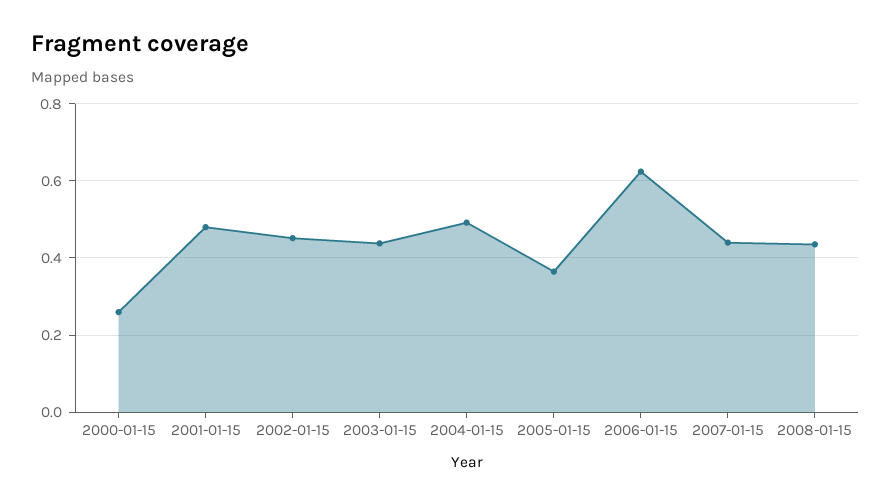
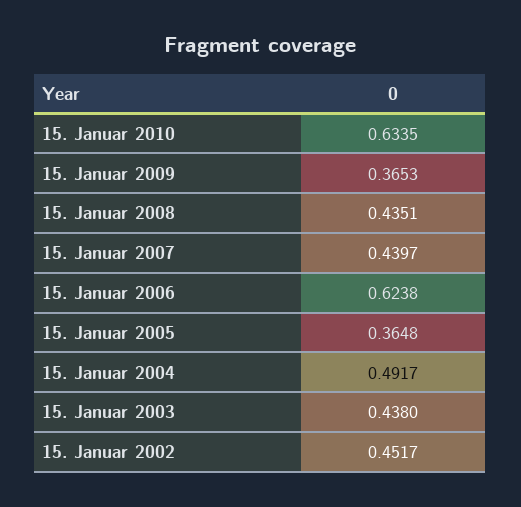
2000-01-15: 0.26 -> none
2001-01-15: 0.48 -> none
15. Januar 2010: none -> 0.6335
15. Januar 2009: none -> 0.3653

